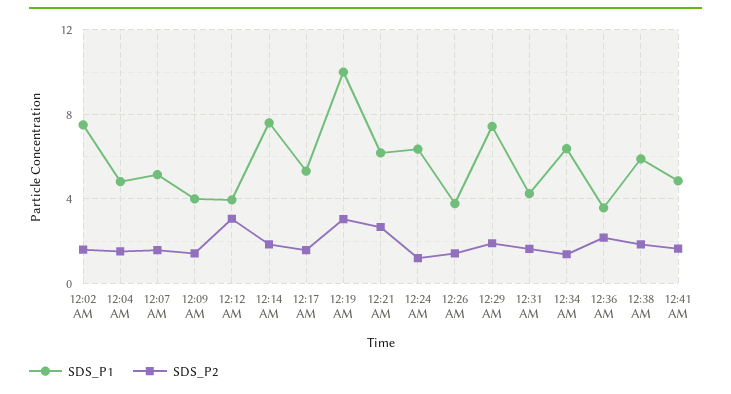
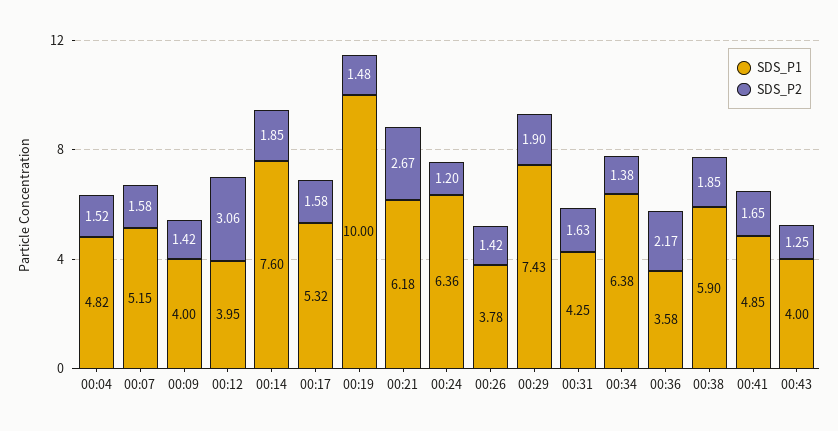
SDS_P1, 12:02 AM: 7.5 -> none
SDS_P2, 12:02 AM: 1.5 -> none
SDS_P2, 12:19 AM: 3 -> 1.48
SDS_P1, 00:43: none -> 4
SDS_P2, 00:43: none -> 1.25

